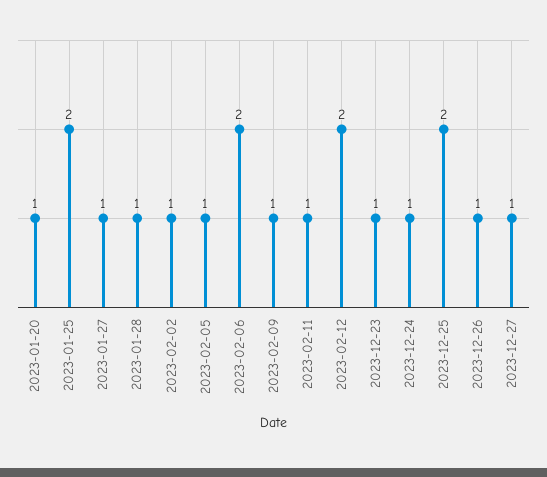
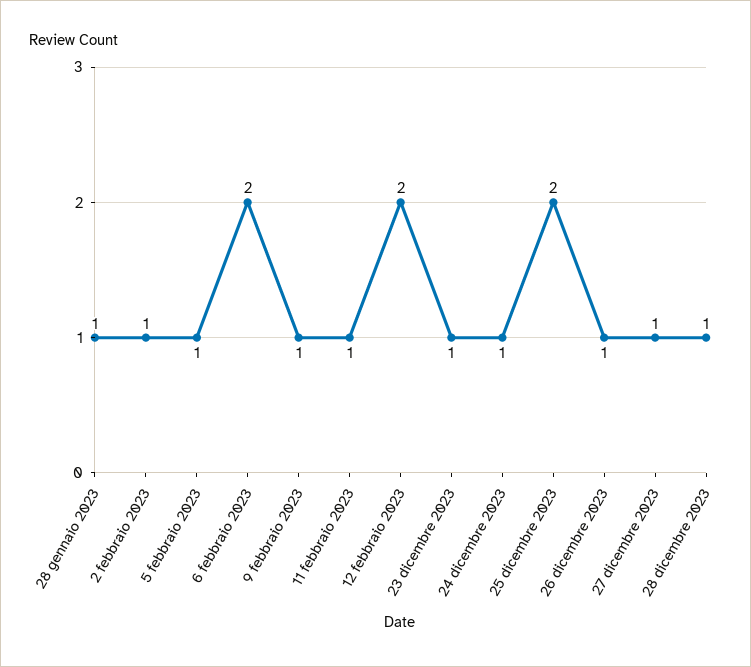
2023-01-20: 1 -> none
2023-01-25: 2 -> none
2023-01-27: 1 -> none
28 dicembre 2023: none -> 1

